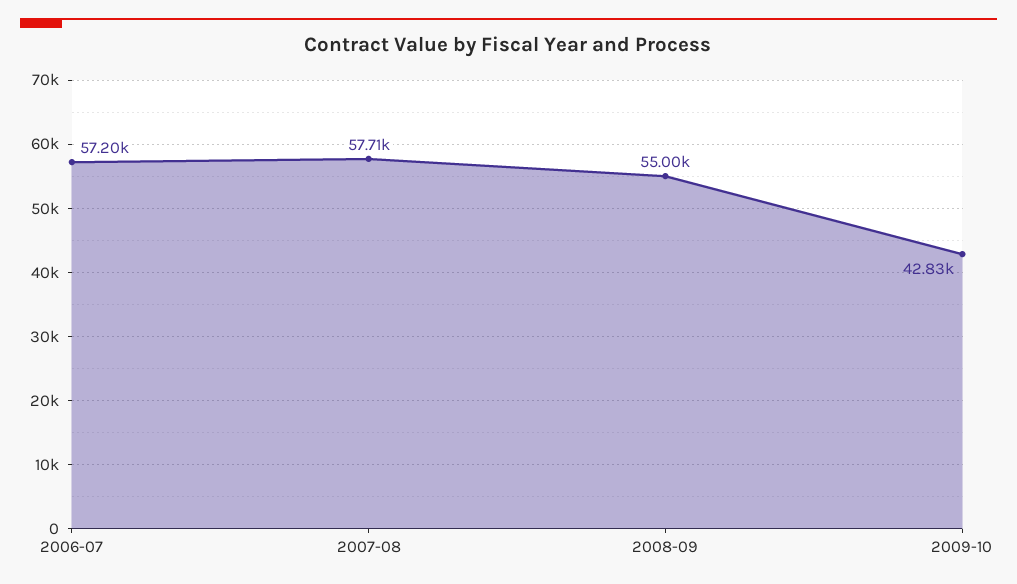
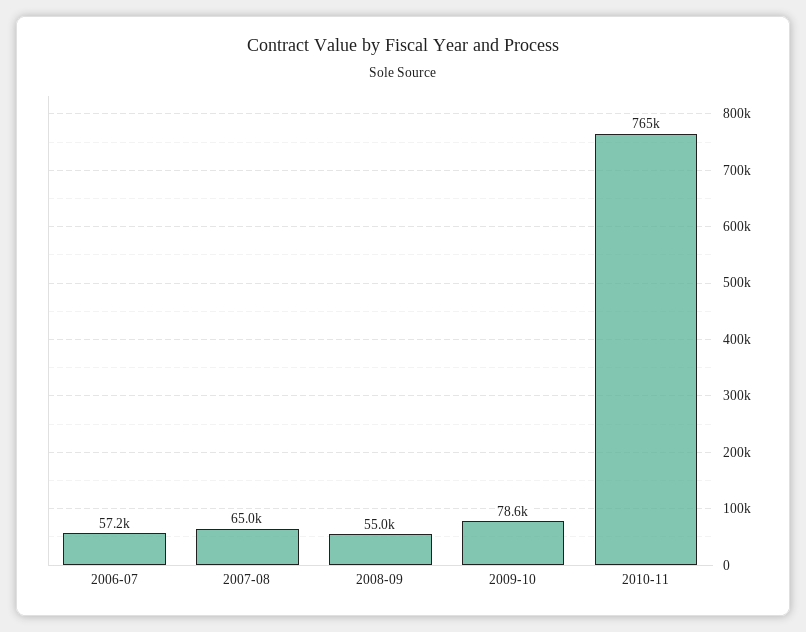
2007-08: 57710 -> 65000
2009-10: 42830 -> 78600
2010-11: none -> 765000

